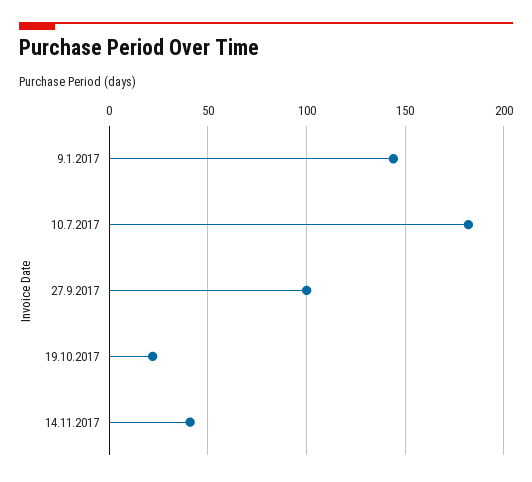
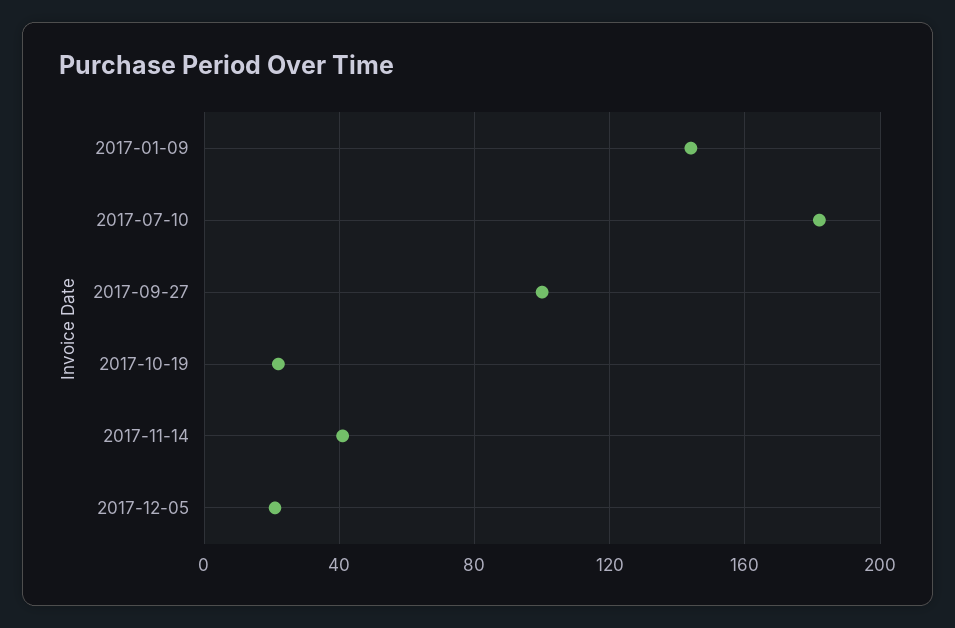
2017-12-05: none -> 20

